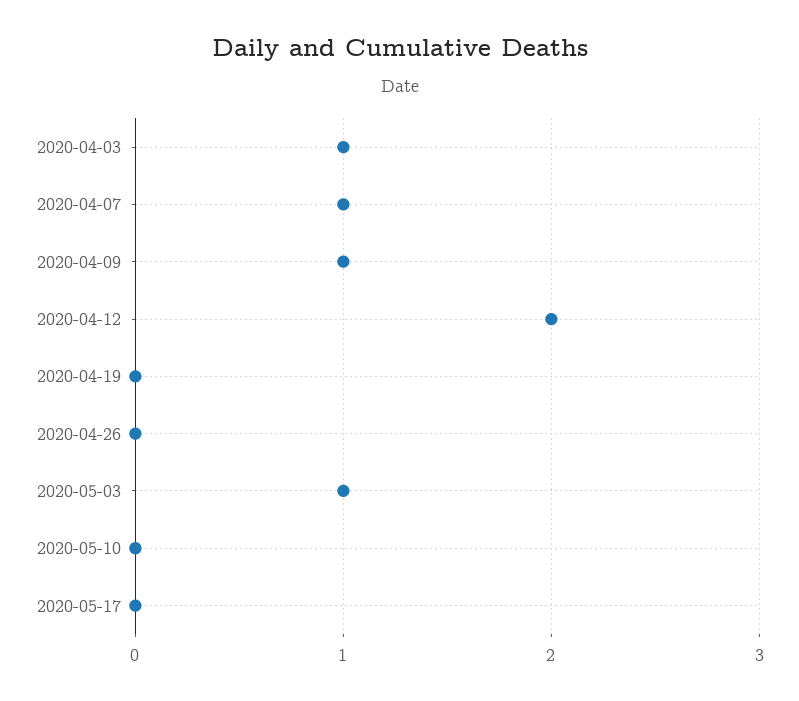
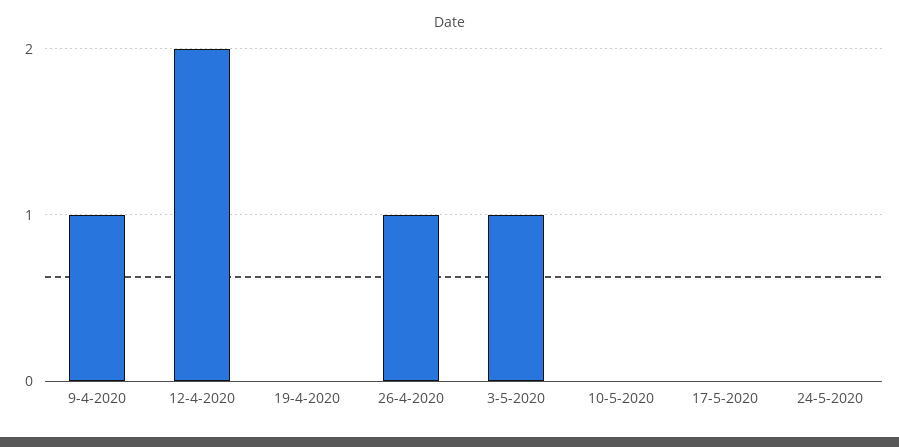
2020-04-03: 1 -> none
2020-04-07: 1 -> none
2020-04-26: 0 -> 1
24-5-2020: none -> 0

